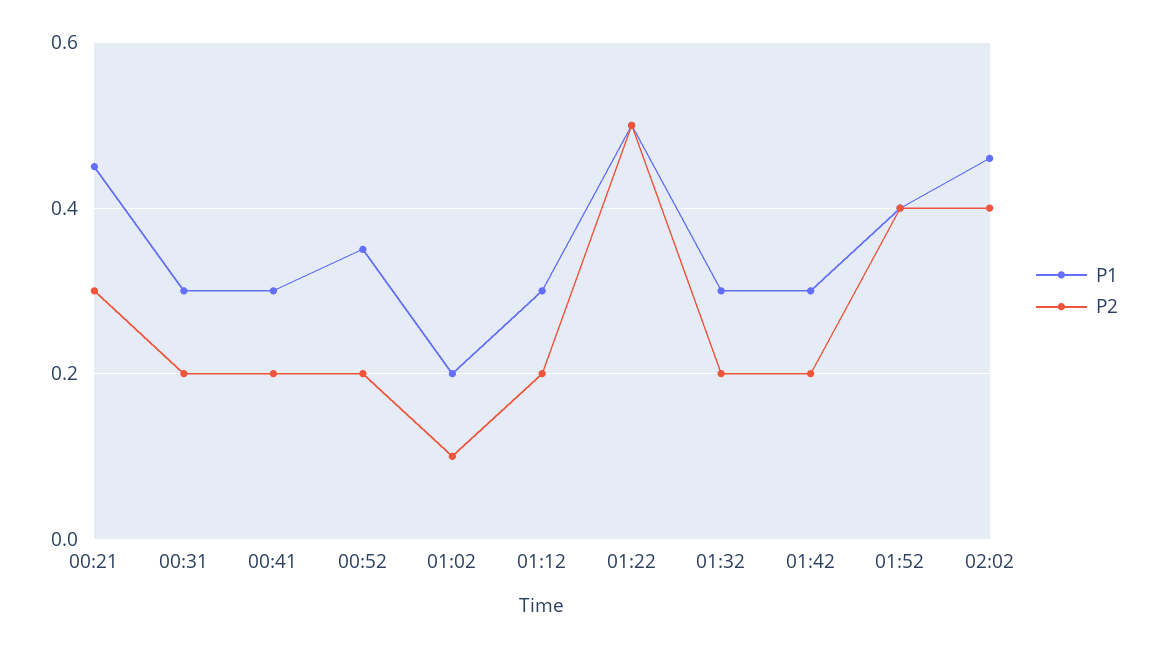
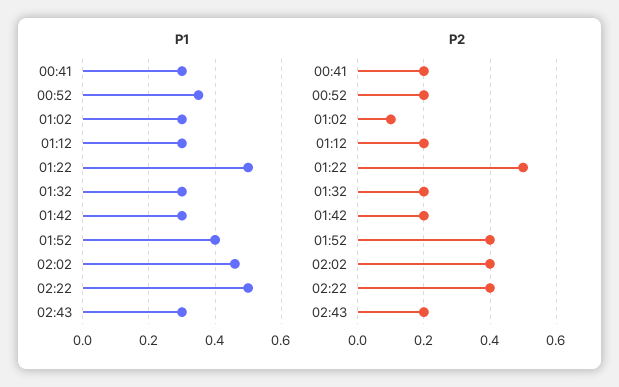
P1, 00:21: 0.45 -> none
P2, 00:21: 0.3 -> none
P1, 00:31: 0.3 -> none
P2, 00:31: 0.2 -> none
P1, 01:02: 0.2 -> 0.3
P1, 02:22: none -> 0.5
P1, 02:43: none -> 0.3
P2, 02:22: none -> 0.4
P2, 02:43: none -> 0.2

